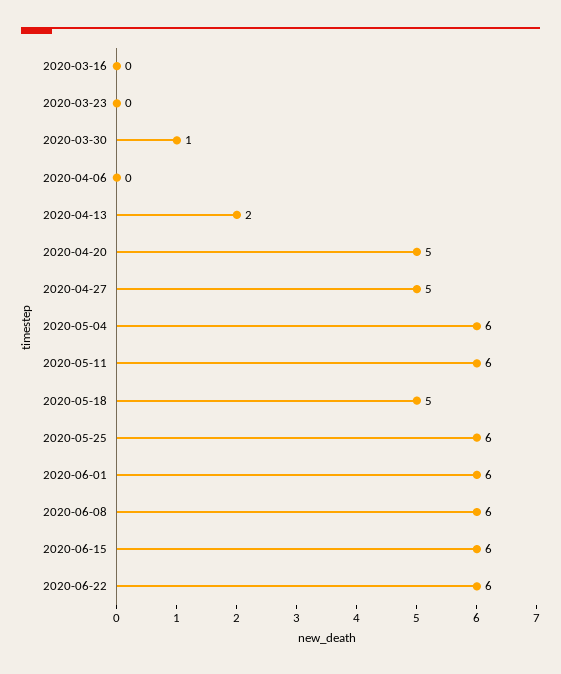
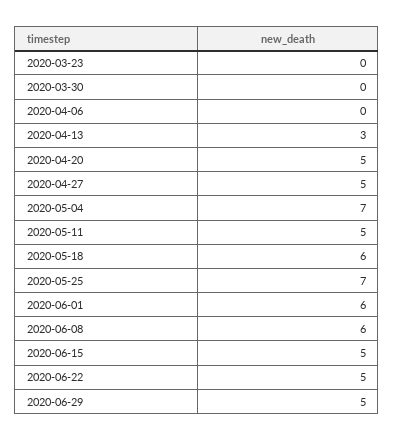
2020-03-16: 0 -> none
2020-03-30: 1 -> 0
2020-04-13: 2 -> 3
2020-05-04: 6 -> 7
2020-05-11: 6 -> 5
2020-05-18: 5 -> 6
2020-05-25: 6 -> 7
2020-06-15: 6 -> 5
2020-06-22: 6 -> 5
2020-06-29: none -> 5

